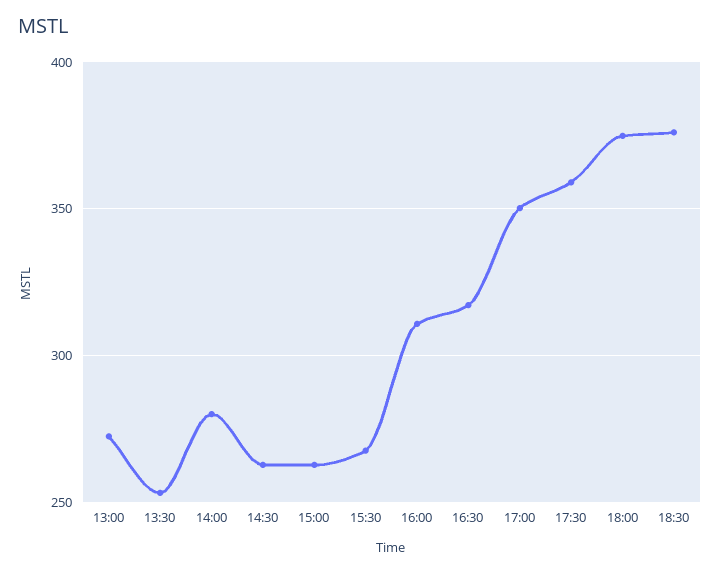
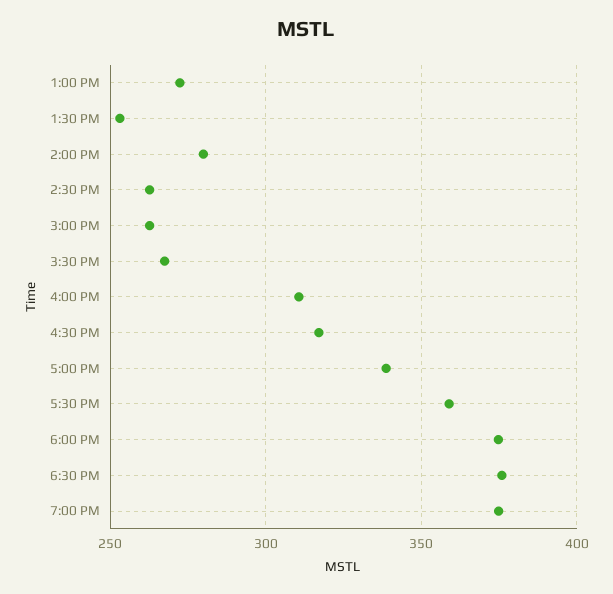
17:00: 350 -> 340
7:00 PM: none -> 375

